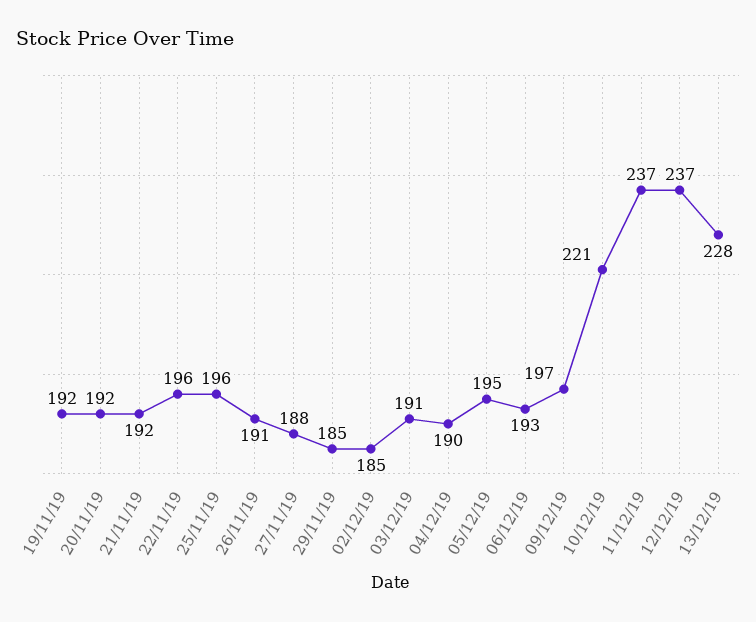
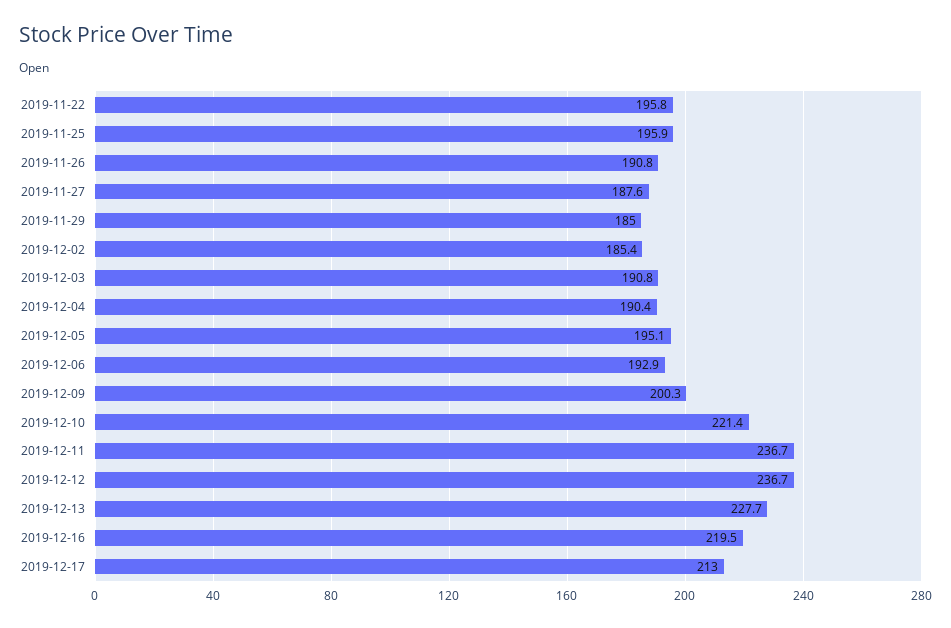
19/11/19: 192 -> none
20/11/19: 192 -> none
21/11/19: 192 -> none
09/12/19: 197 -> 200.3
2019-12-16: none -> 219.5
2019-12-17: none -> 213

